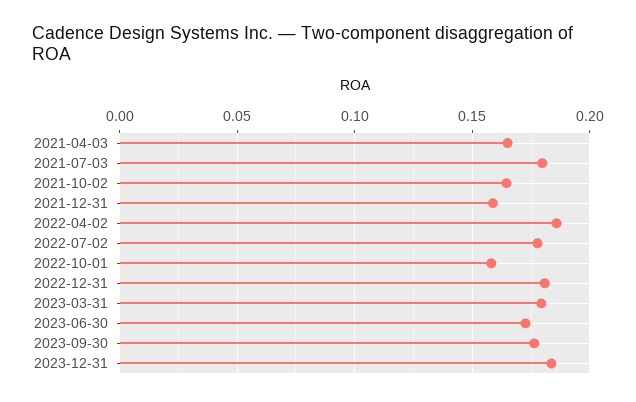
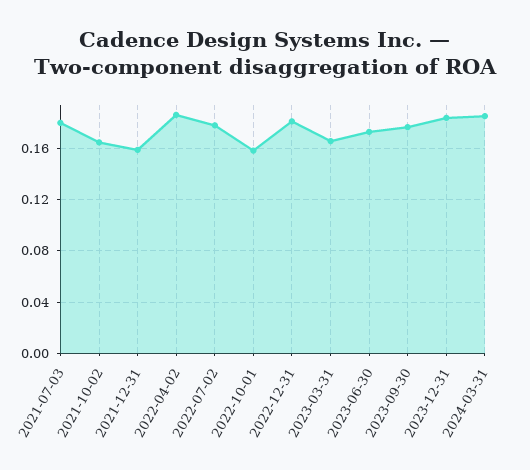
2021-04-03: 0.165 -> none
2023-03-31: 0.18 -> 0.165
2024-03-31: none -> 0.185

